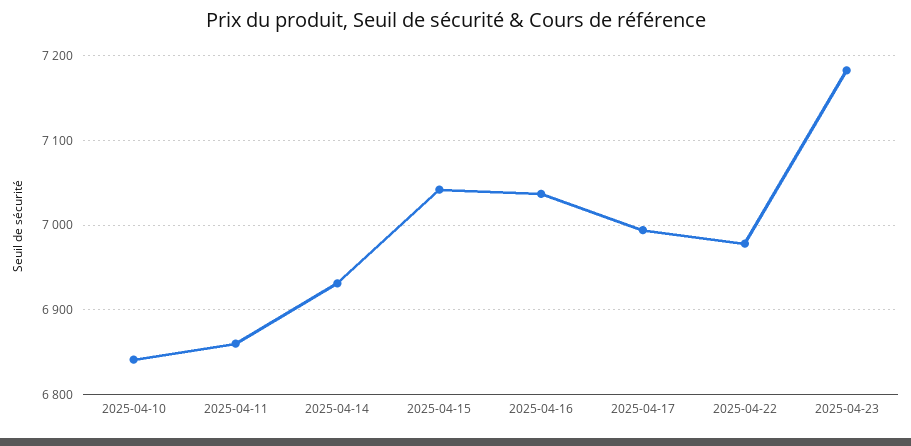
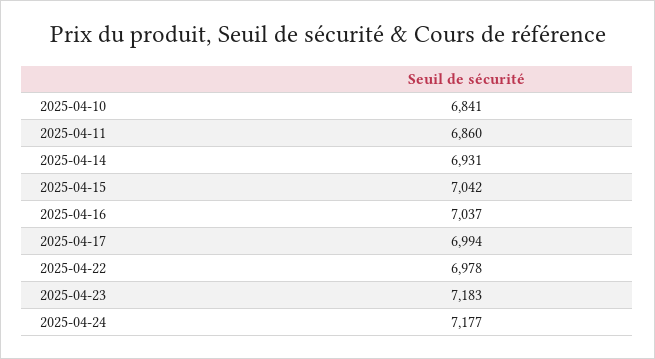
2025-04-24: none -> 7177

